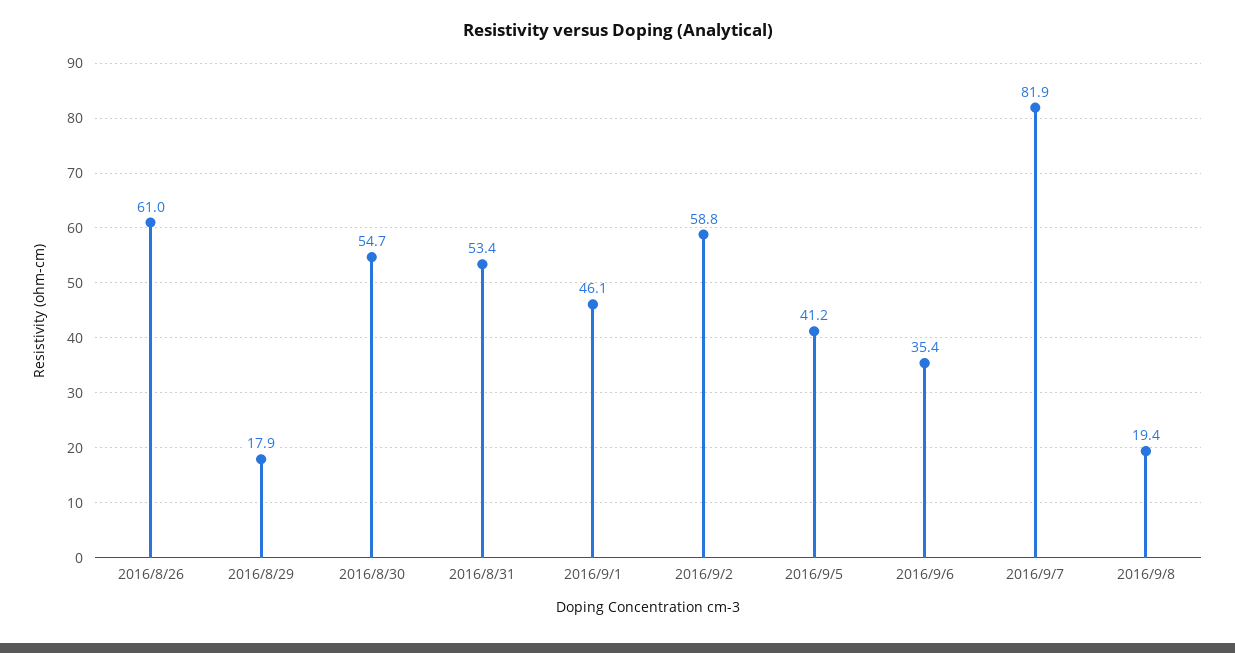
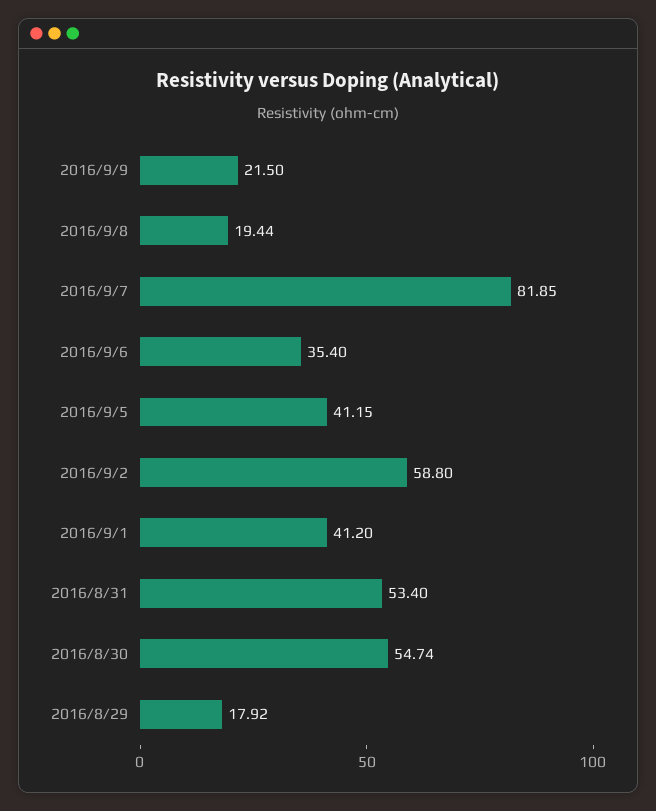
2016/8/26: 61 -> none
2016/9/1: 46.1 -> 41.2
2016/9/9: none -> 21.5

